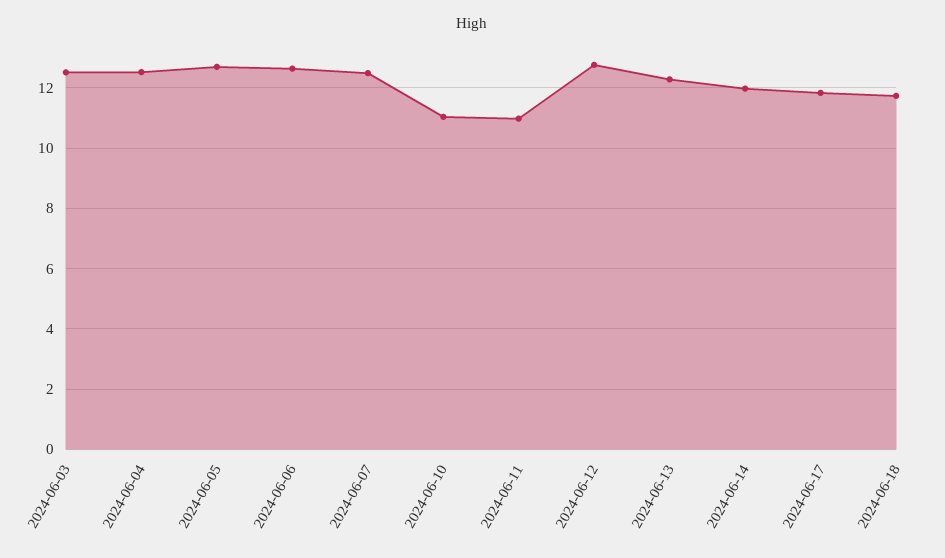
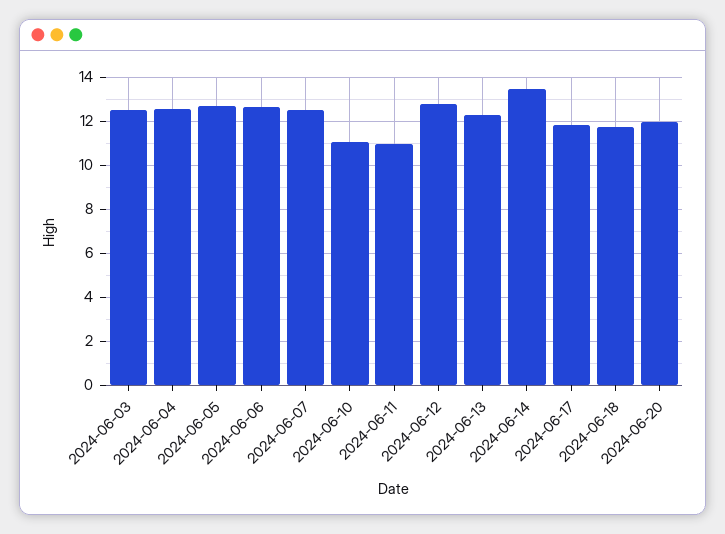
2024-06-14: 12 -> 13.5
2024-06-20: none -> 12

